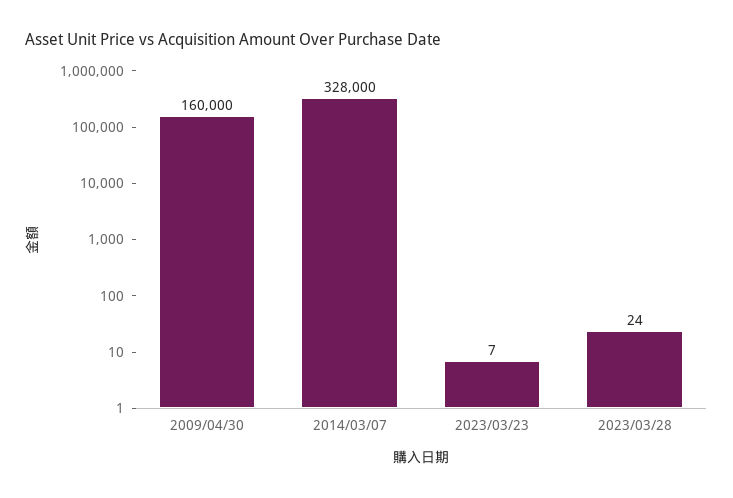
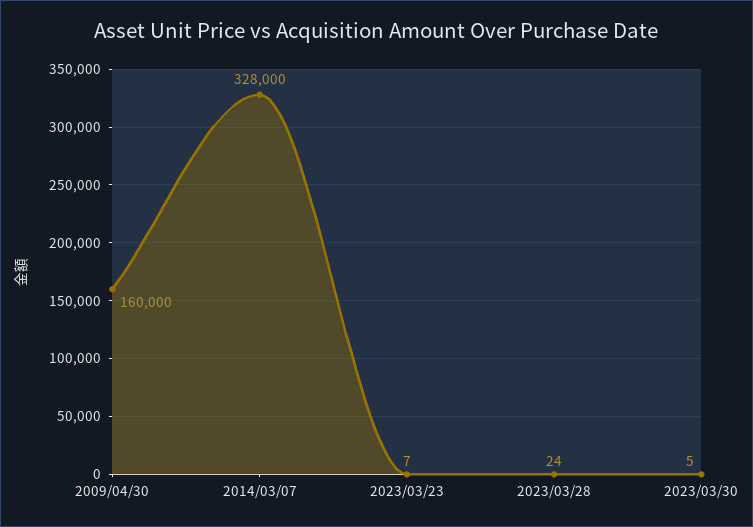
2023/03/30: none -> 5

